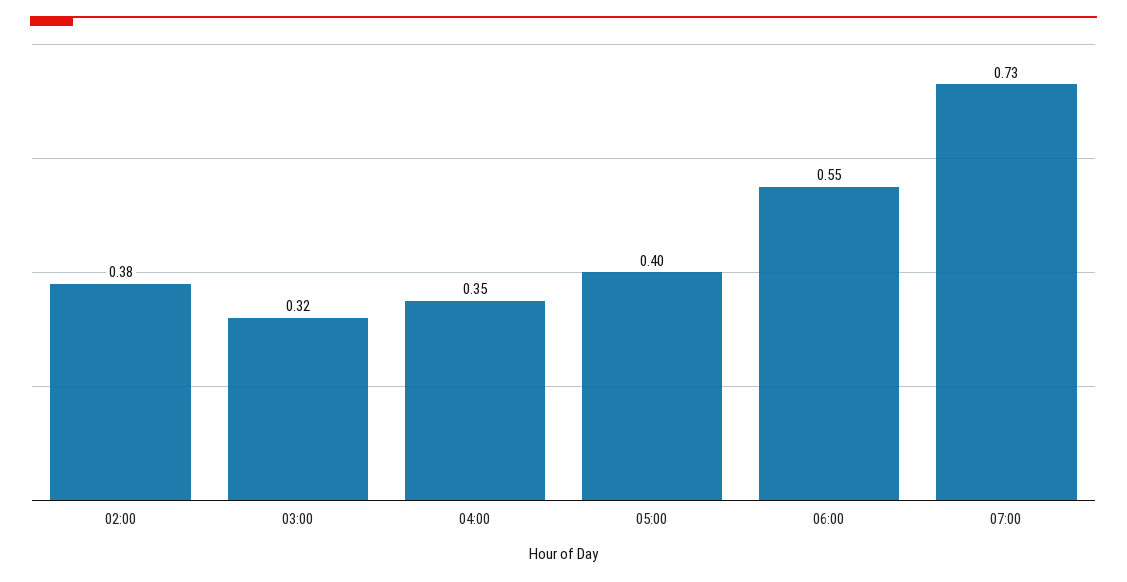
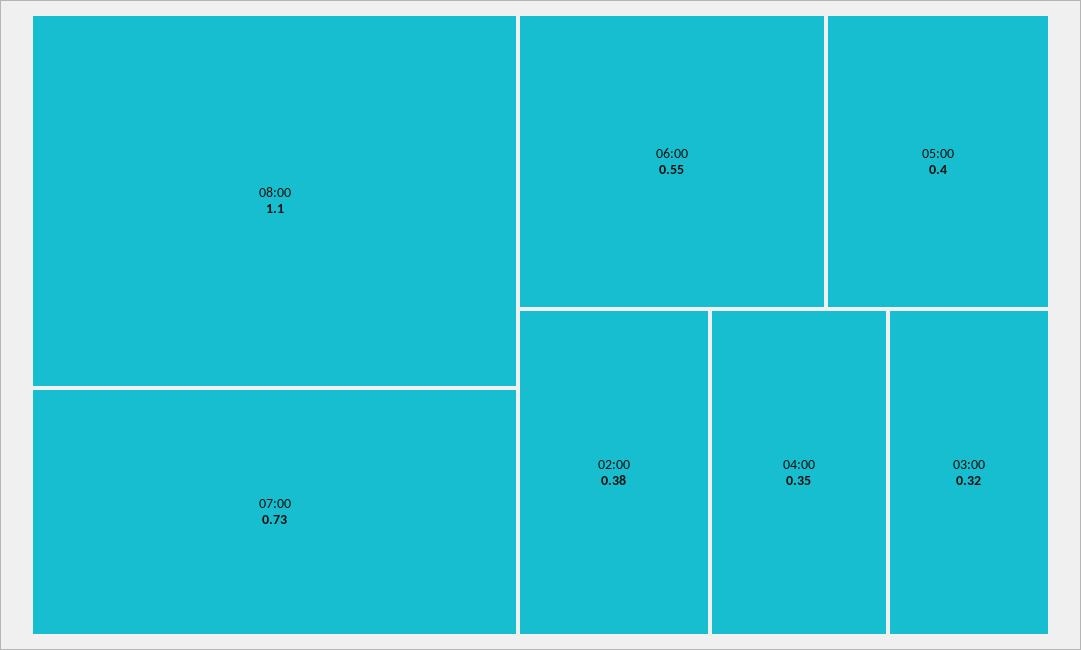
08:00: none -> 1.1

